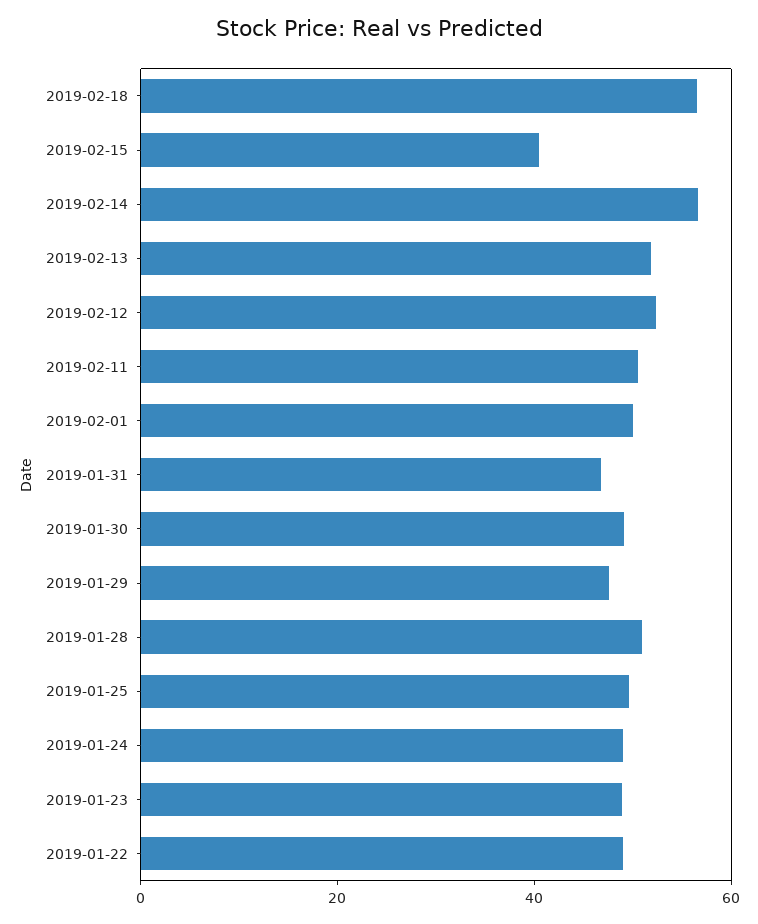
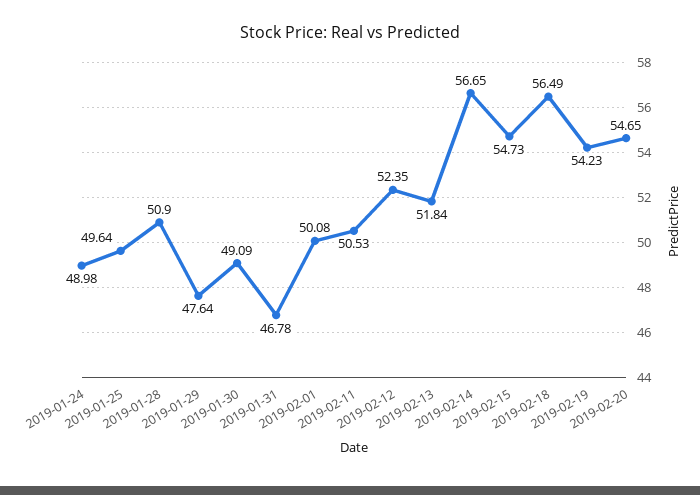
2019-02-15: 40 -> 54.73
2019-01-23: 50 -> none
2019-01-22: 50 -> none
2019-02-19: none -> 54.23
2019-02-20: none -> 54.65

